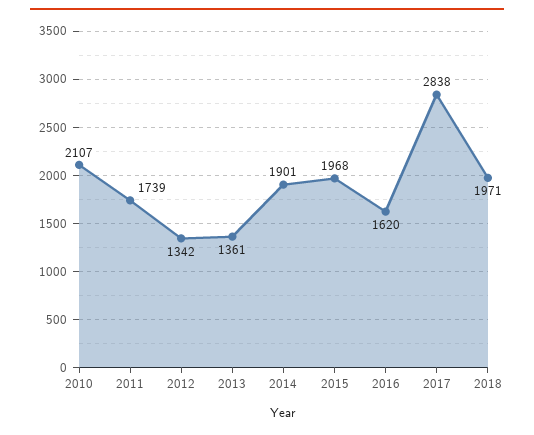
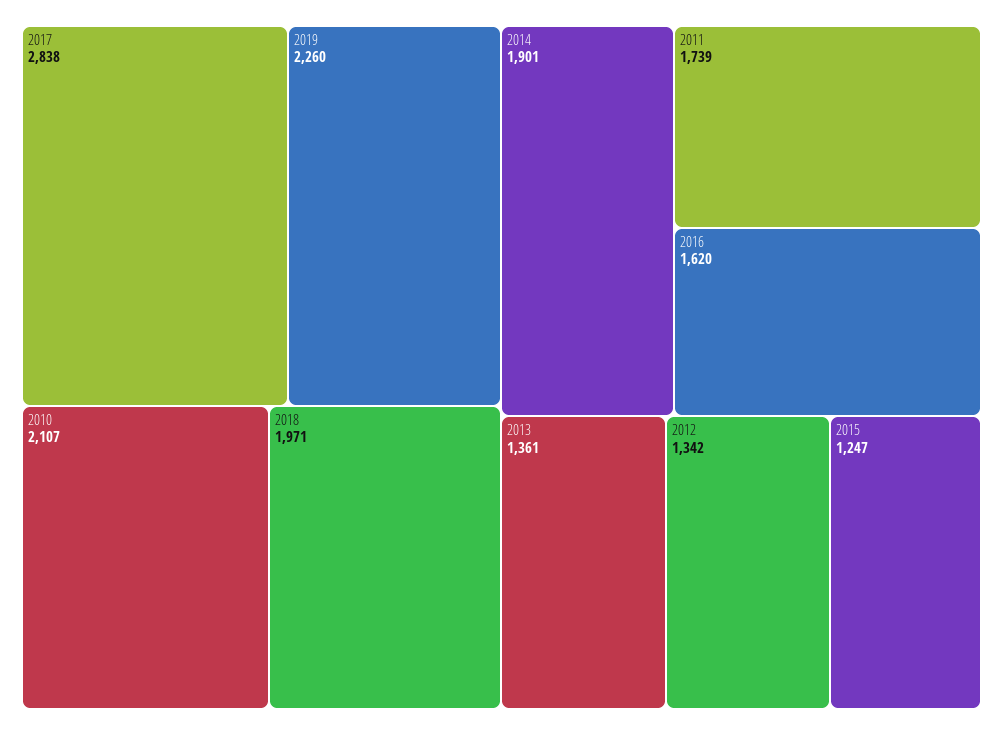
2015: 1968 -> 1247
2019: none -> 2260

